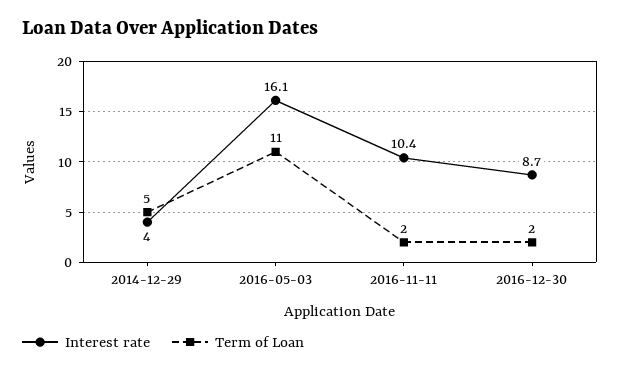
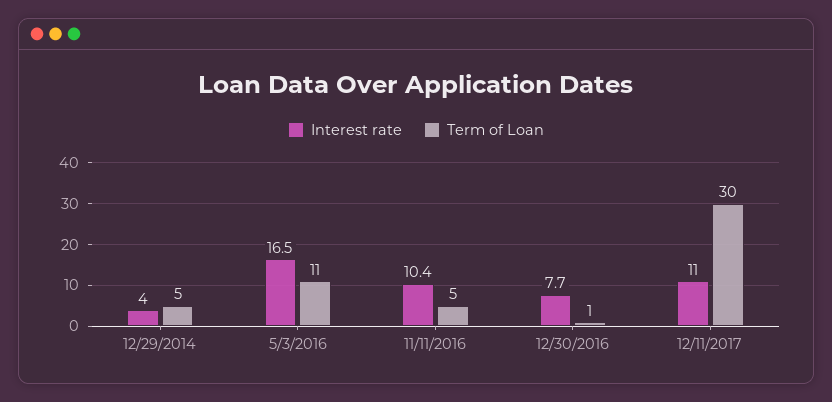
Interest rate, 2016-05-03: 16.1 -> 16.5
Term of Loan, 2016-11-11: 2 -> 5
Interest rate, 2016-12-30: 8.7 -> 7.7
Term of Loan, 2016-12-30: 2 -> 1
Interest rate, 12/11/2017: none -> 11
Term of Loan, 12/11/2017: none -> 30

